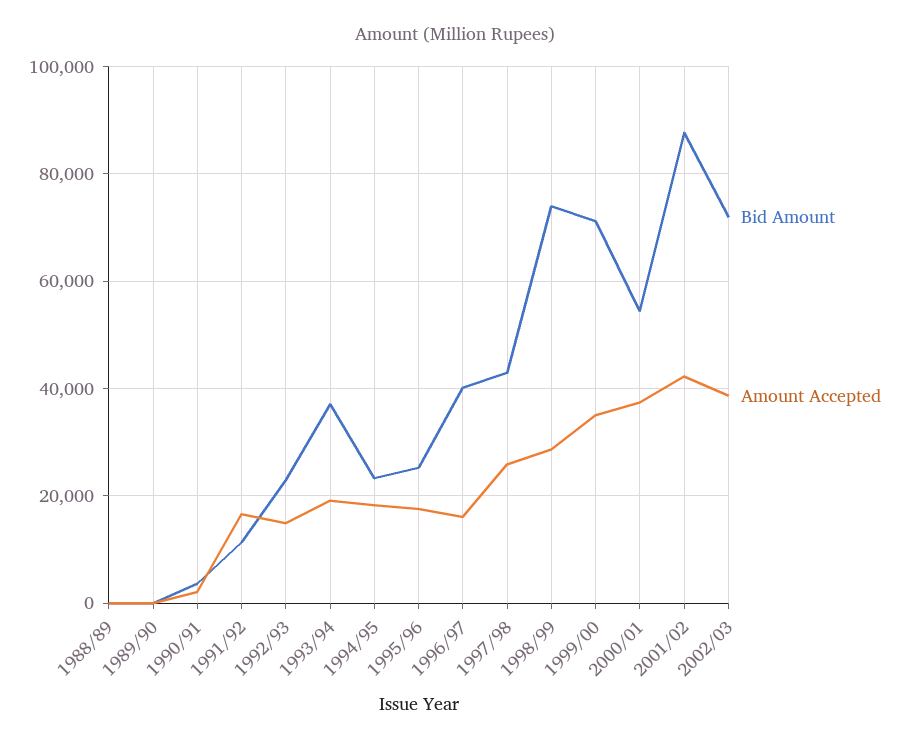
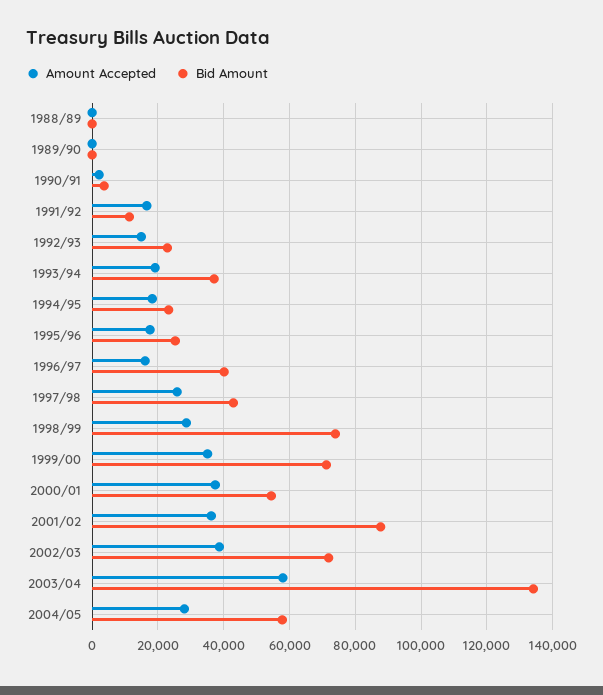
Amount Accepted, 2001/02: 42000 -> 36000
Amount Accepted, 2003/04: none -> 58000
Bid Amount, 2003/04: none -> 134000
Amount Accepted, 2004/05: none -> 28000
Bid Amount, 2004/05: none -> 58000

